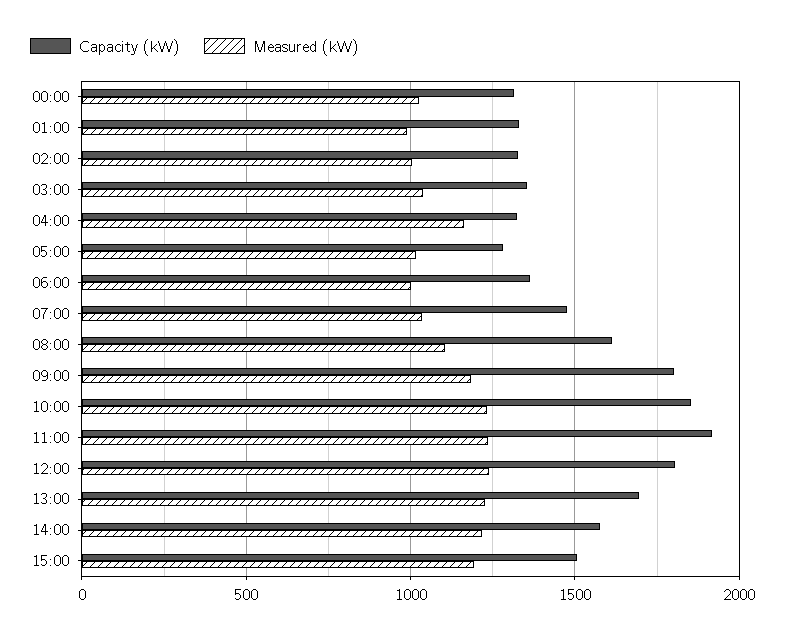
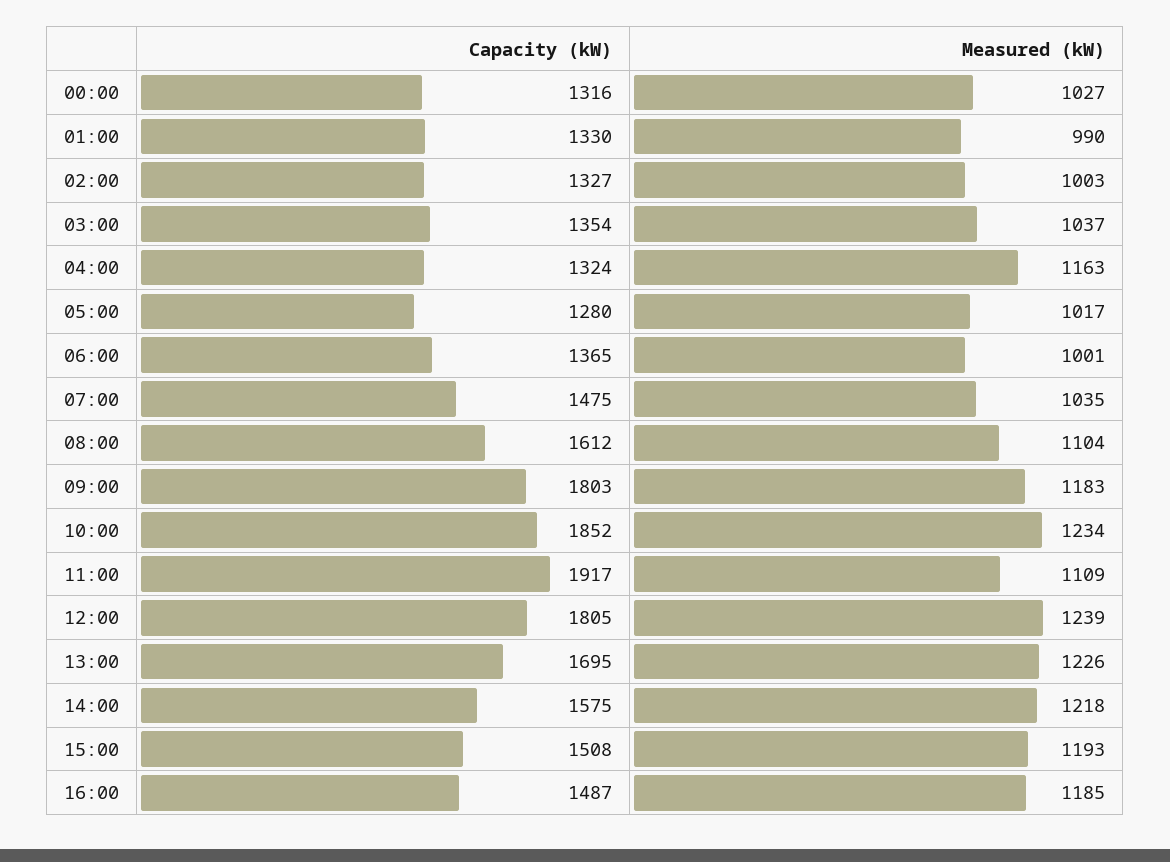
Measured (kW), 11:00: 1250 -> 1109
Capacity (kW), 16:00: none -> 1487
Measured (kW), 16:00: none -> 1185

